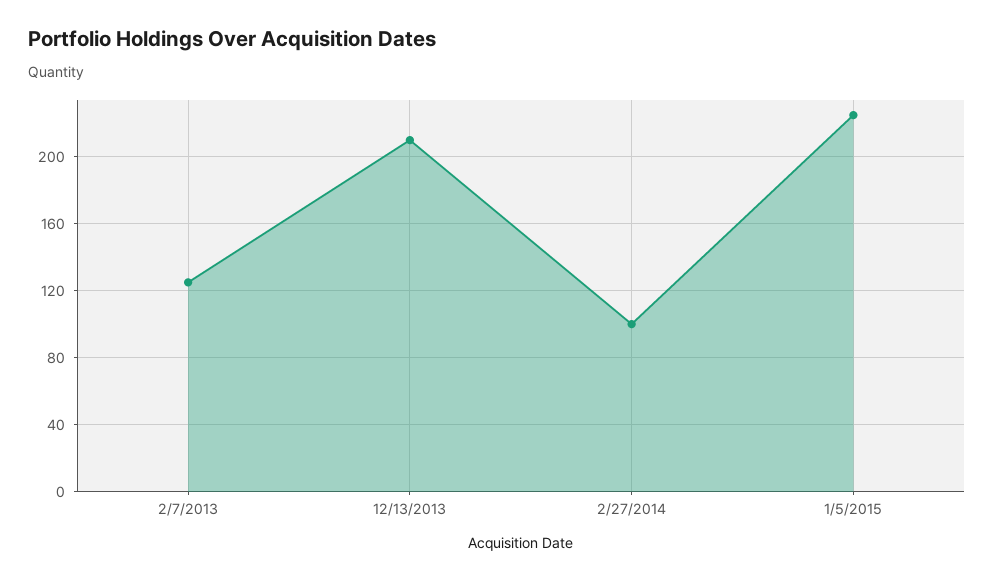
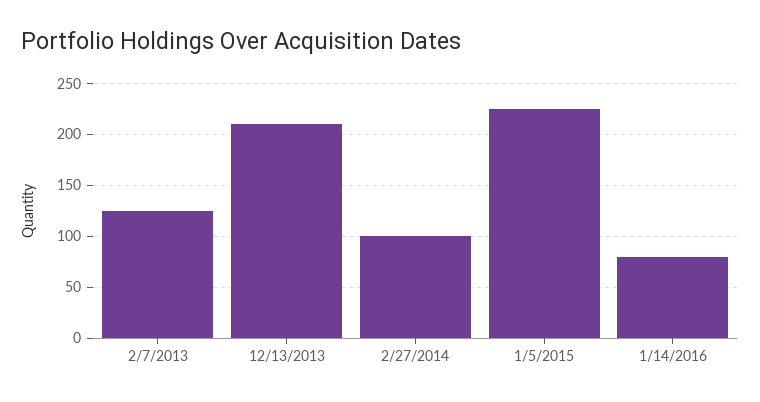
1/14/2016: none -> 80

